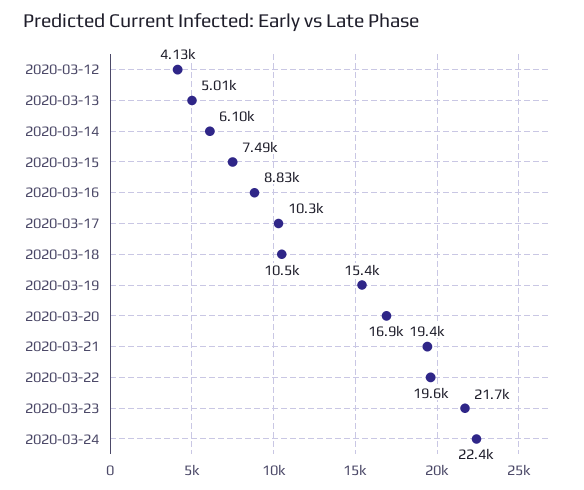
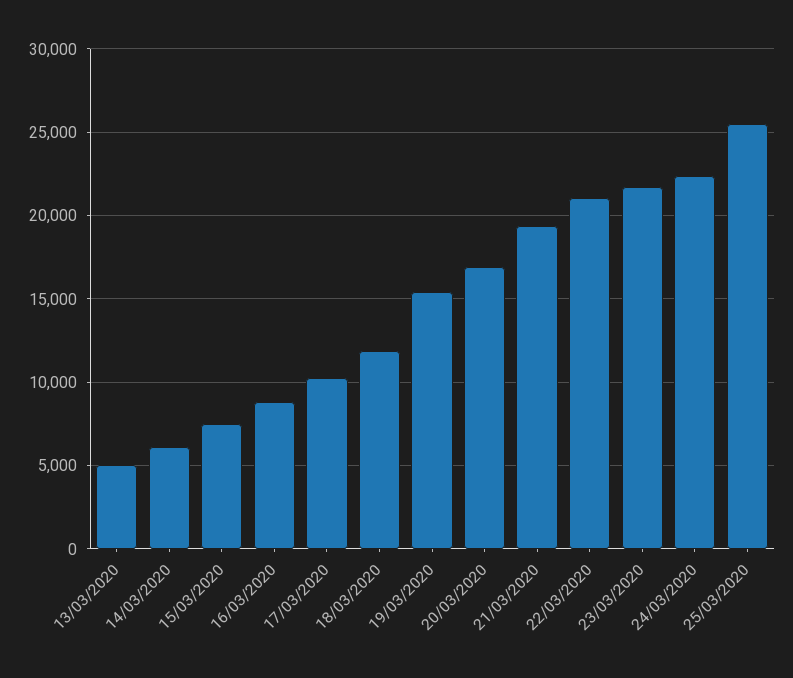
2020-03-12: 4130 -> none
2020-03-18: 10500 -> 12000
2020-03-22: 19600 -> 21000
25/03/2020: none -> 25500

